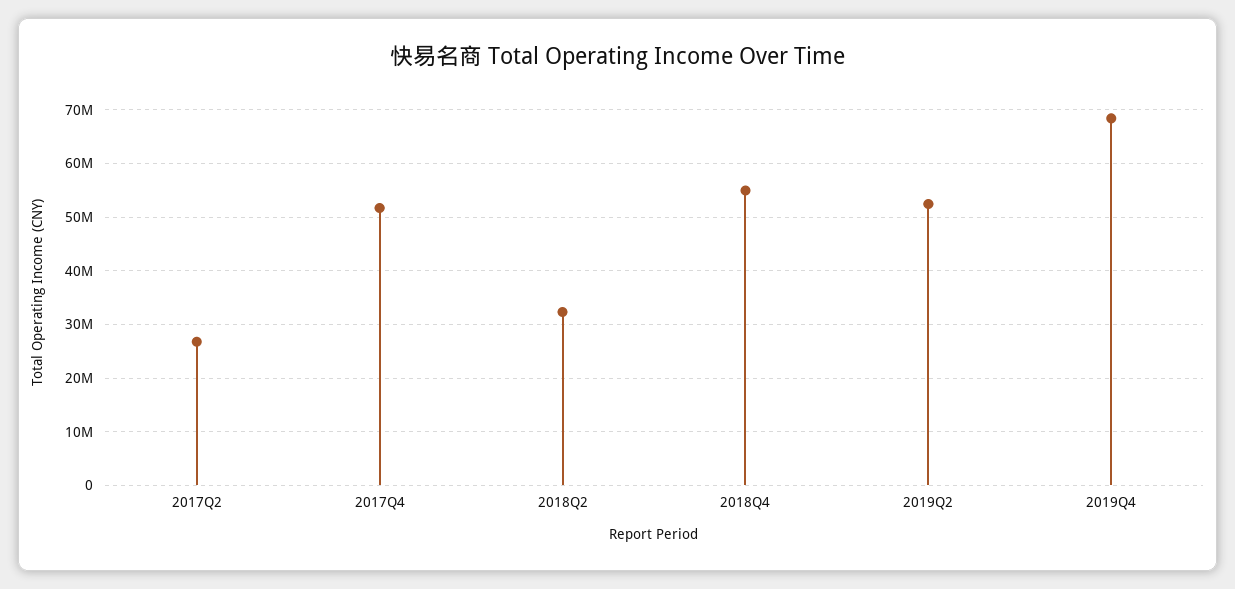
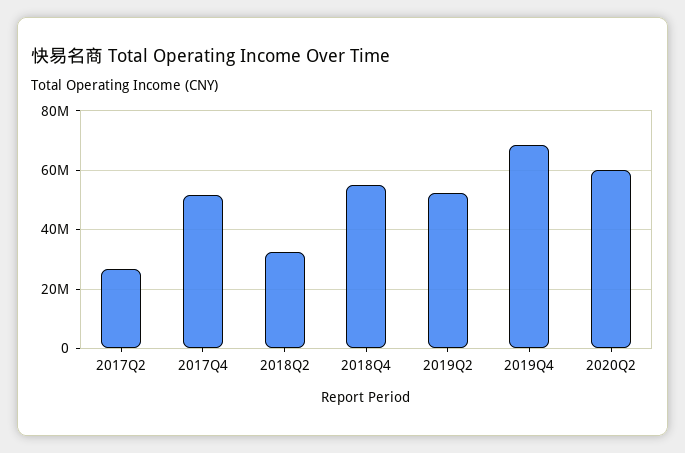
2020Q2: none -> 60000000

